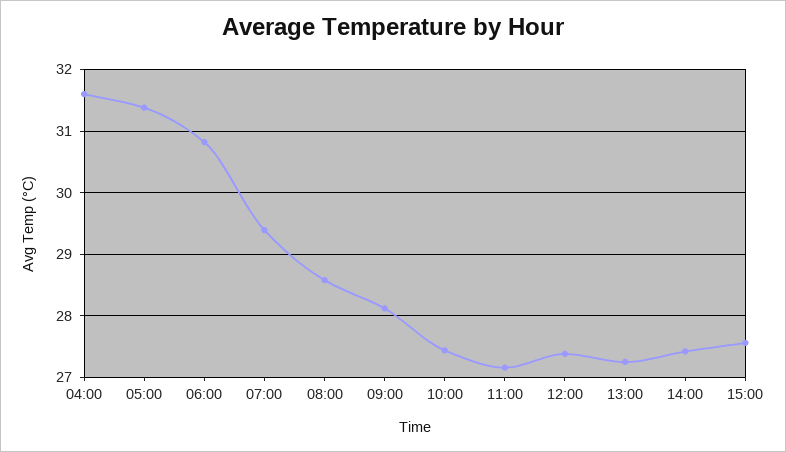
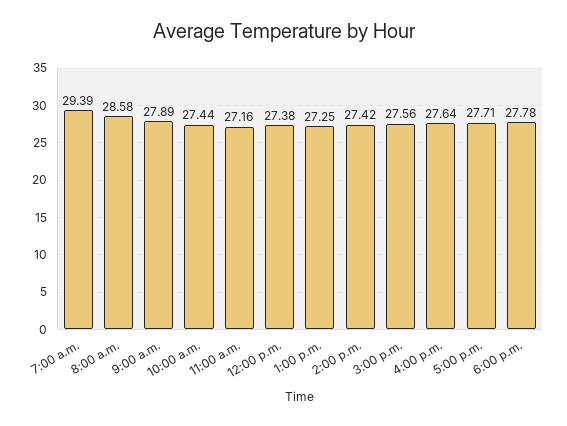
04:00: 31.6 -> none
05:00: 31.4 -> none
06:00: 30.8 -> none
09:00: 28.1 -> 27.89
4:00 p.m.: none -> 27.64
5:00 p.m.: none -> 27.71
6:00 p.m.: none -> 27.78

